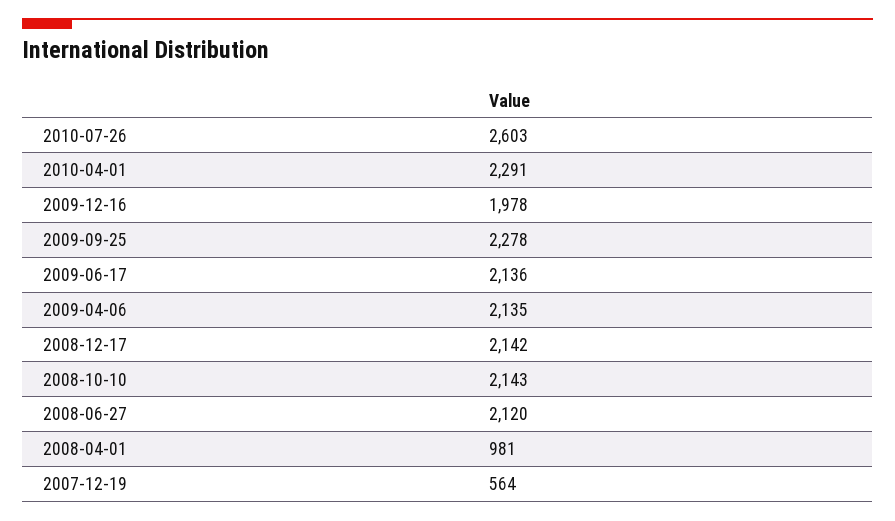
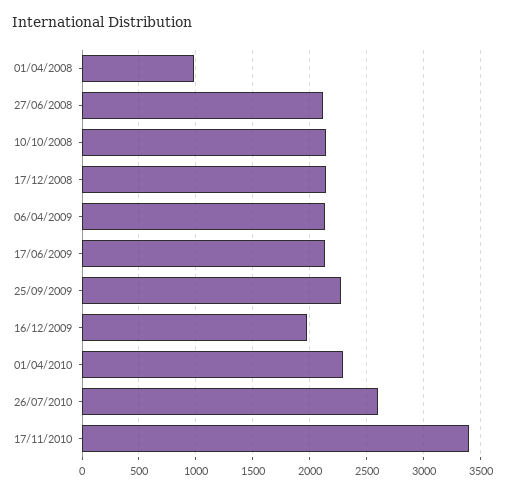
2007-12-19: 564 -> none
17/11/2010: none -> 3400

